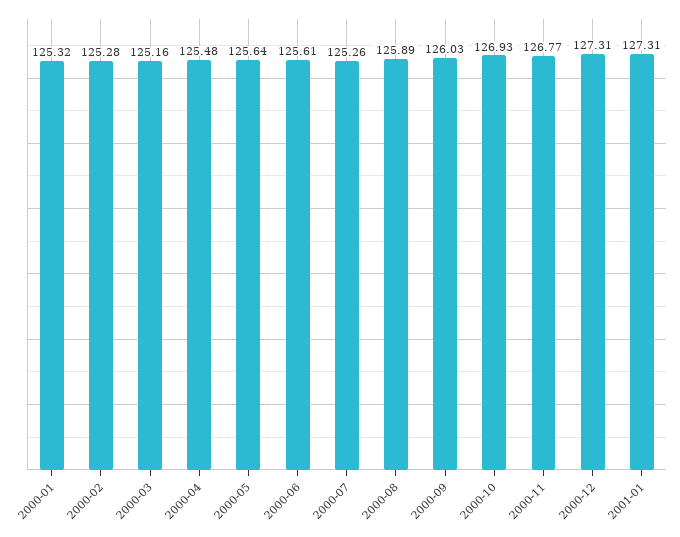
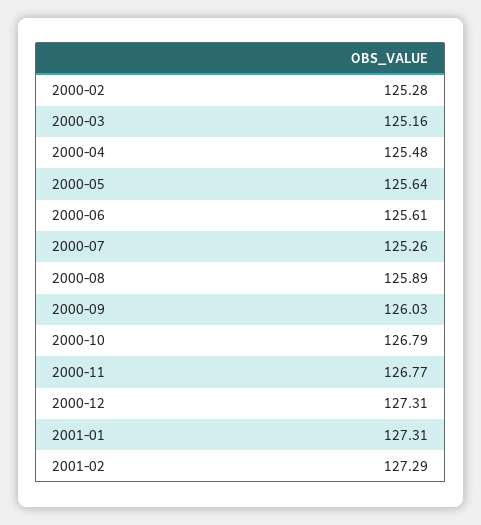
2000-01: 125.32 -> none
2000-10: 126.93 -> 126.79
2001-02: none -> 127.29

